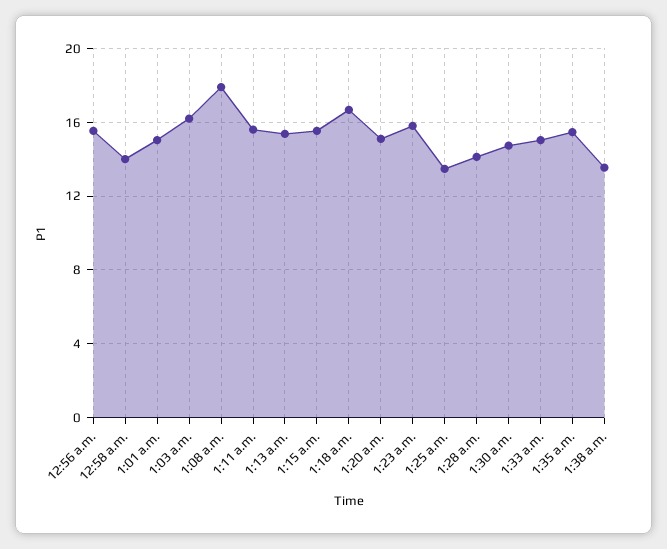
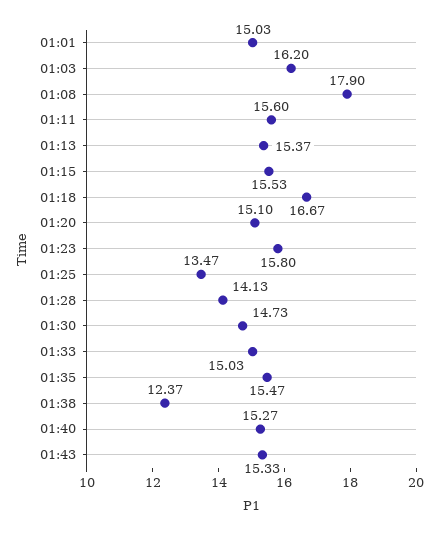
12:56 a.m.: 15.5 -> none
12:58 a.m.: 14 -> none
1:38 a.m.: 13.5 -> 12.37
01:40: none -> 15.27
01:43: none -> 15.33

